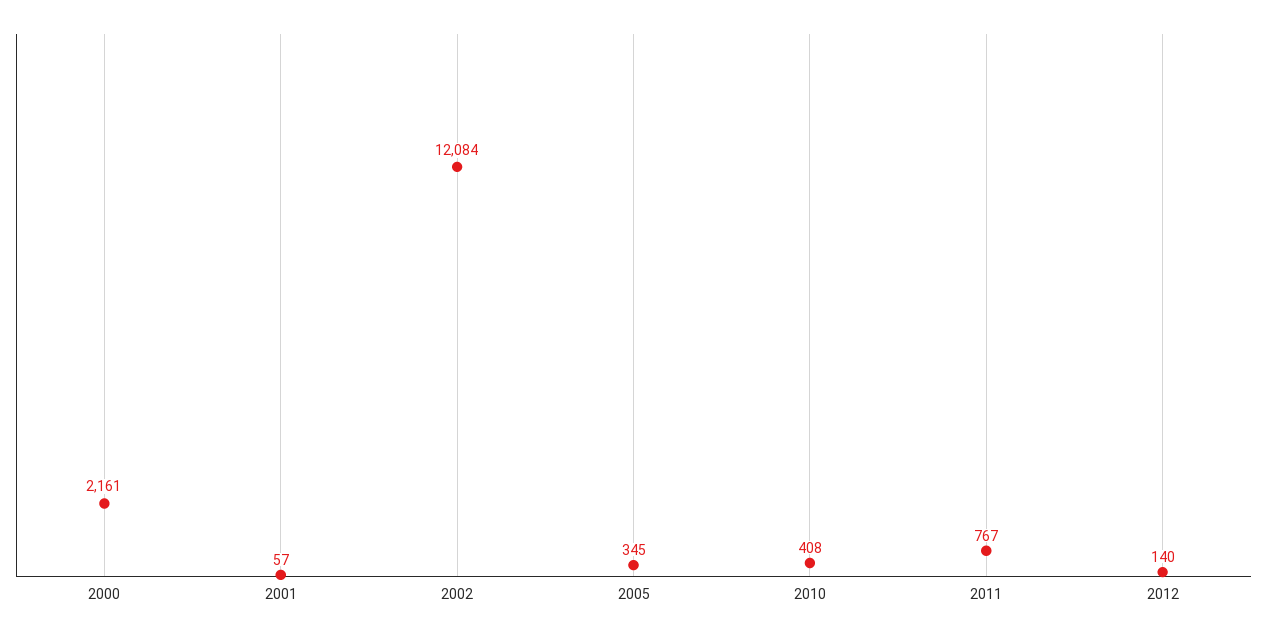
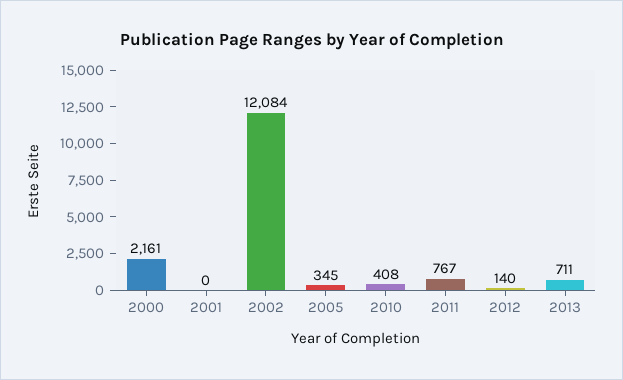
2001: 57 -> 0
2013: none -> 711

